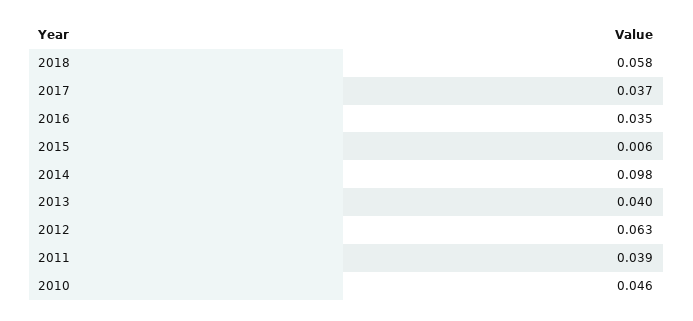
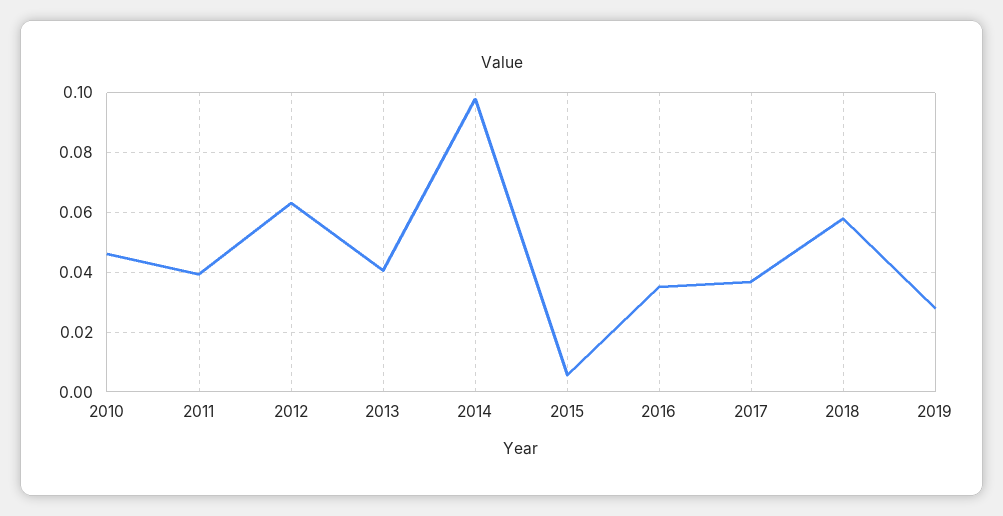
2019: none -> 0.0275

